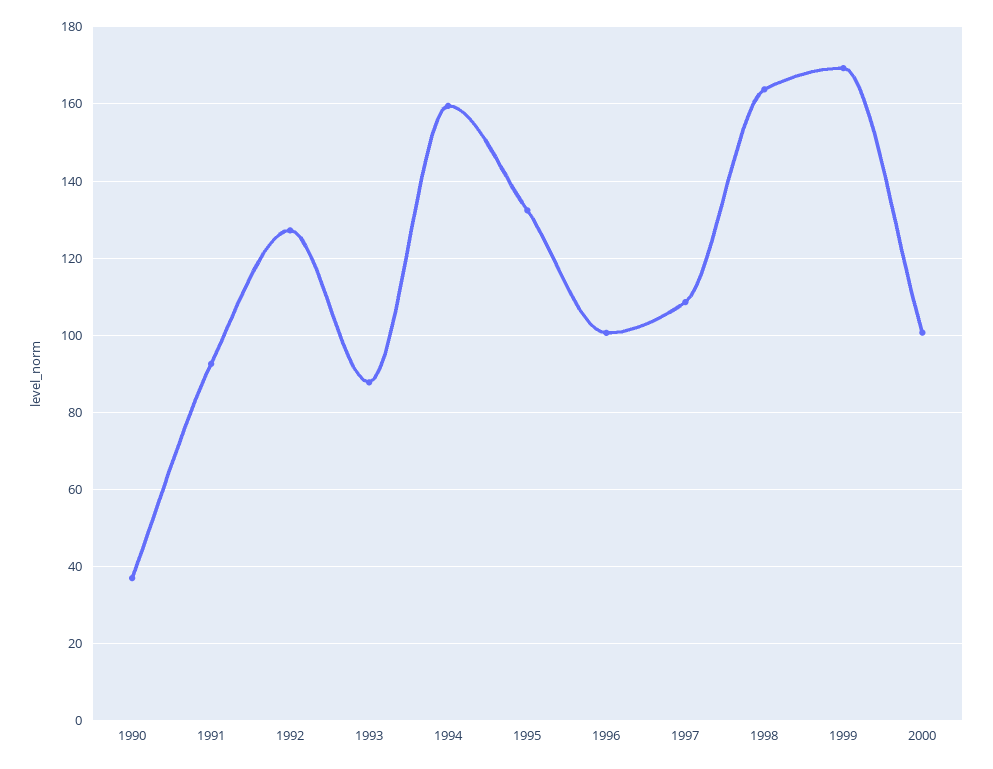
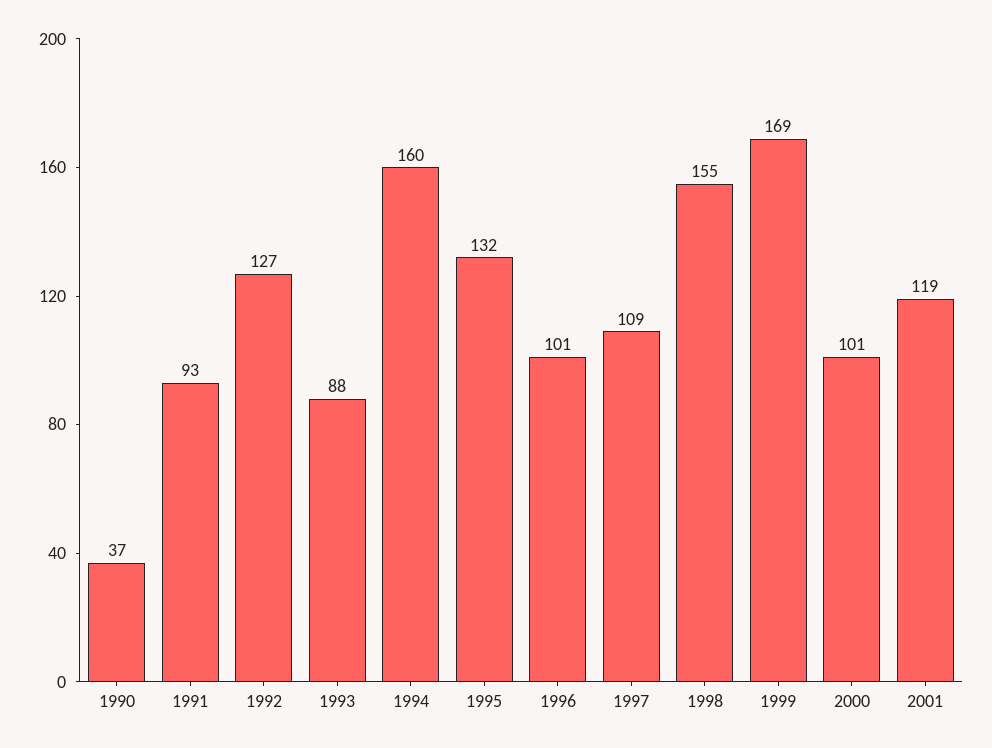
1998: 164 -> 155
2001: none -> 119

